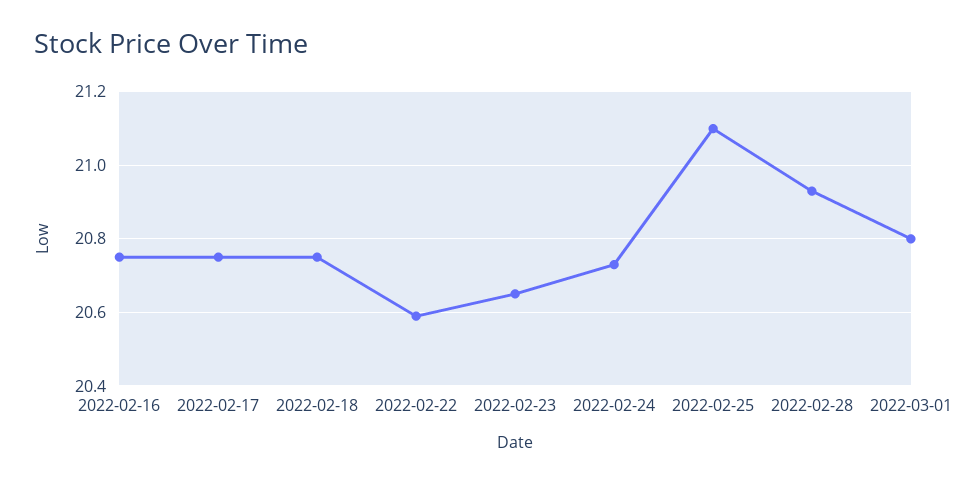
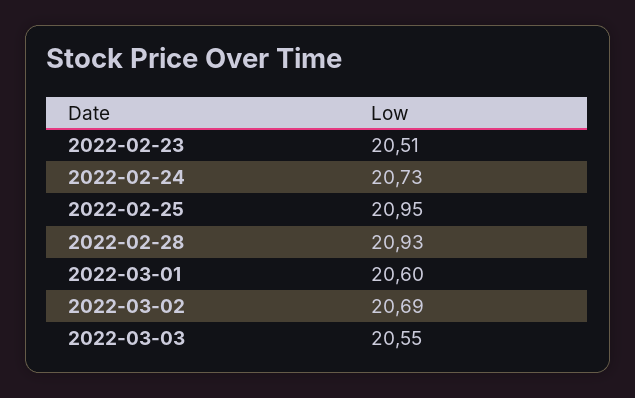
2022-02-16: 20.75 -> none
2022-02-17: 20.75 -> none
2022-02-18: 20.75 -> none
2022-02-22: 20.6 -> none
2022-02-23: 20.65 -> 20.51
2022-02-25: 21.1 -> 20.95
2022-03-01: 20.8 -> 20.6
2022-03-02: none -> 20.69
2022-03-03: none -> 20.55

